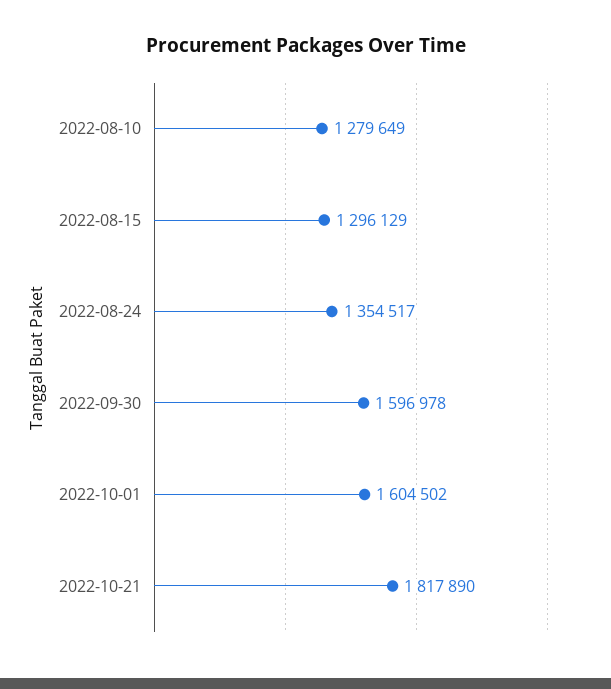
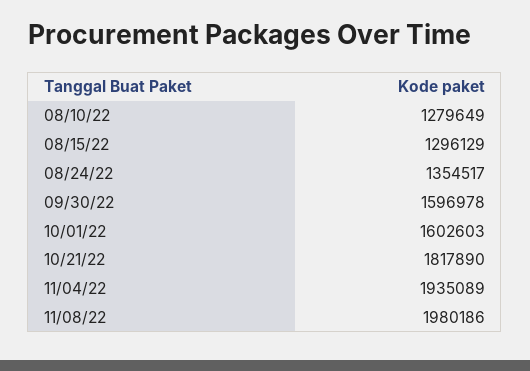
2022-10-01: 1604502 -> 1602603
11/04/22: none -> 1935089
11/08/22: none -> 1980186

